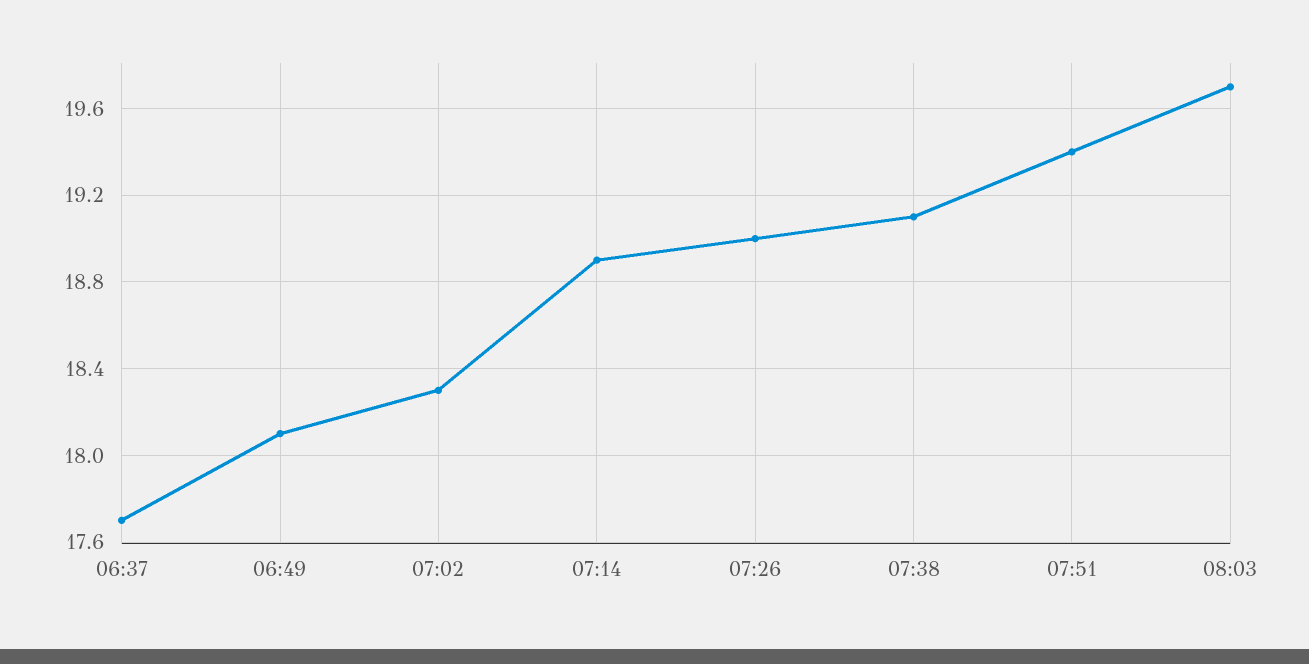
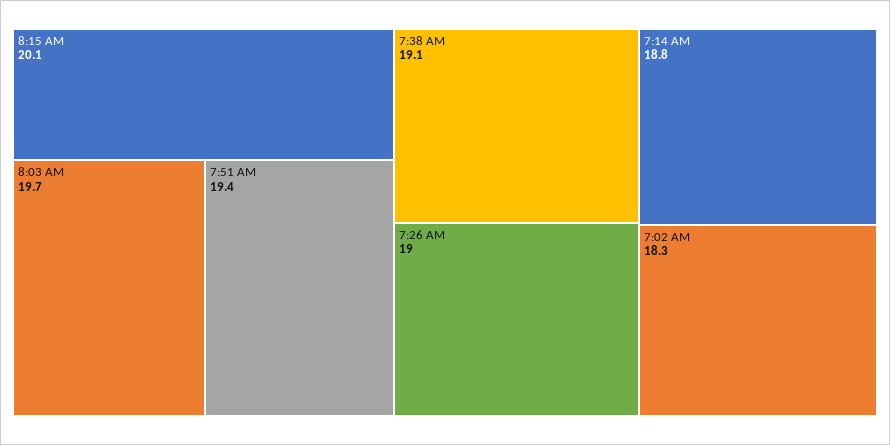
06:37: 17.7 -> none
06:49: 18.1 -> none
07:14: 18.9 -> 18.8
8:15 AM: none -> 20.1

